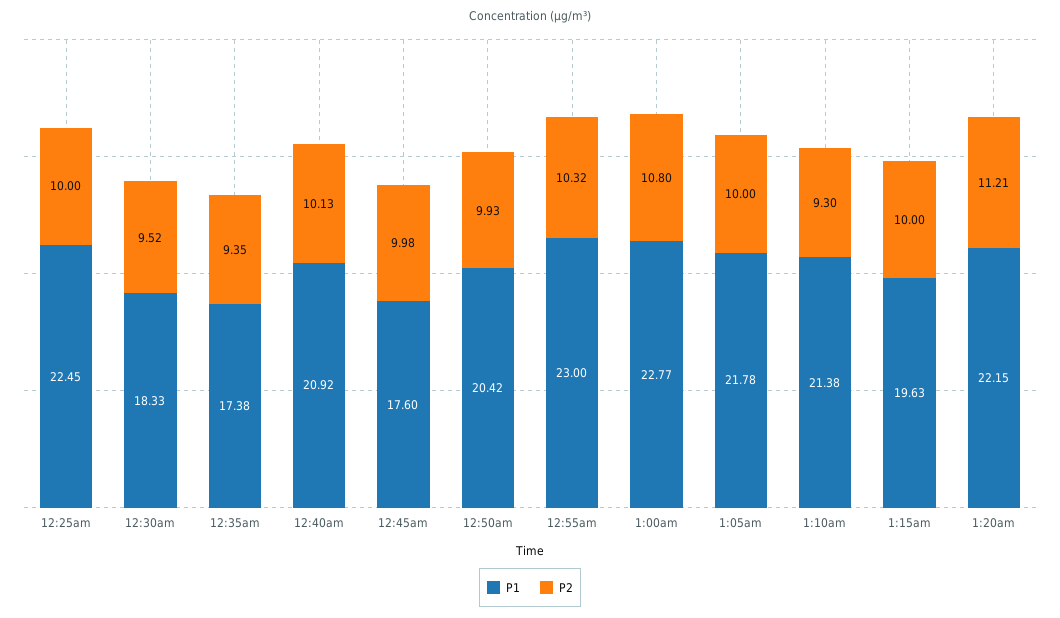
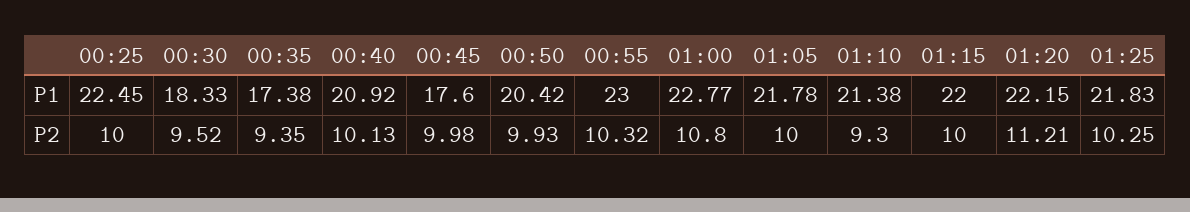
P1, 1:15am: 19.63 -> 22
P1, 01:25: none -> 21.83
P2, 01:25: none -> 10.25

